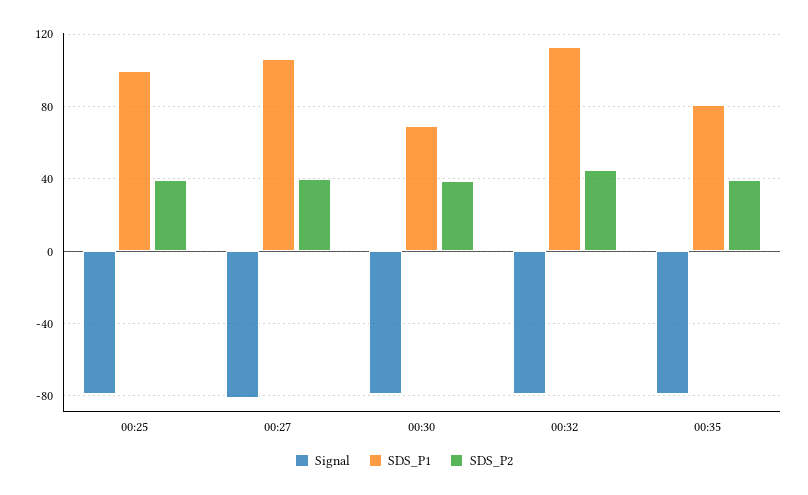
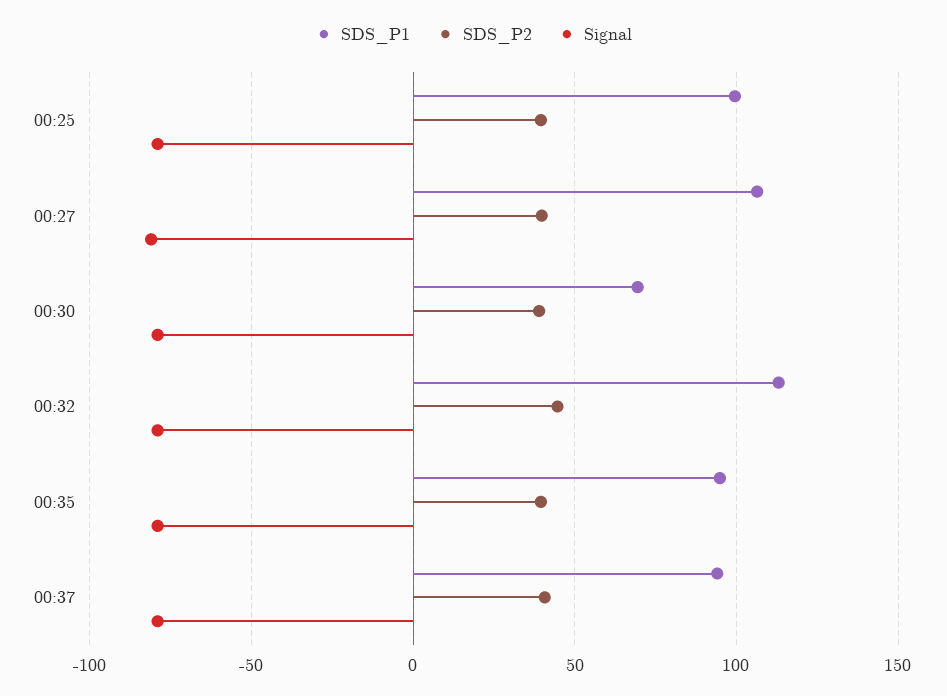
SDS_P1, 00:35: 80 -> 95
SDS_P1, 00:37: none -> 95
SDS_P2, 00:37: none -> 40
Signal, 00:37: none -> -80

